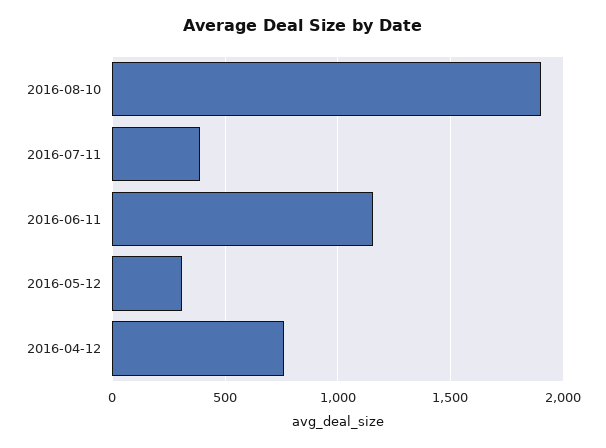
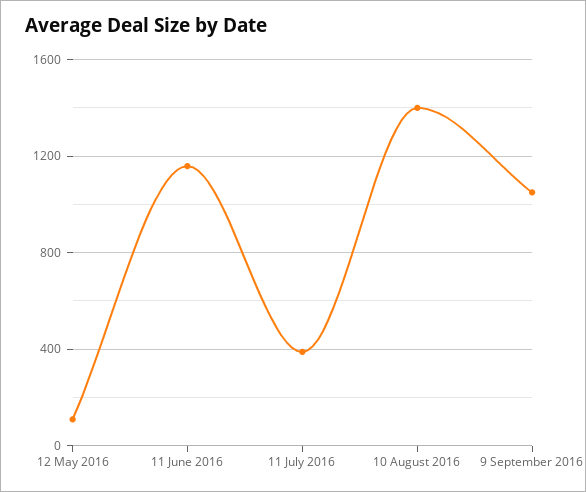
2016-08-10: 1900 -> 1400
2016-05-12: 300 -> 100
2016-04-12: 750 -> none
9 September 2016: none -> 1050

